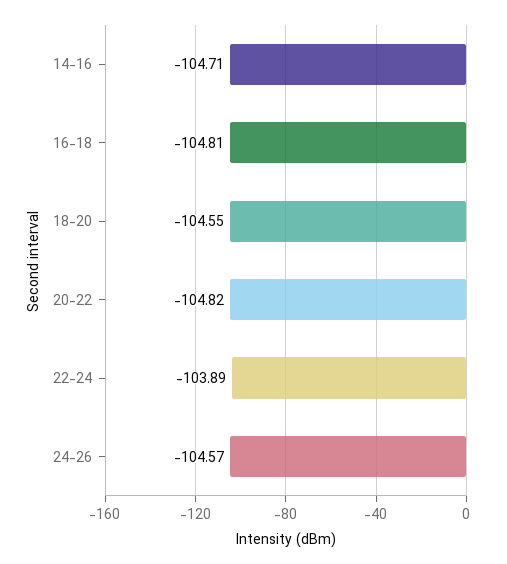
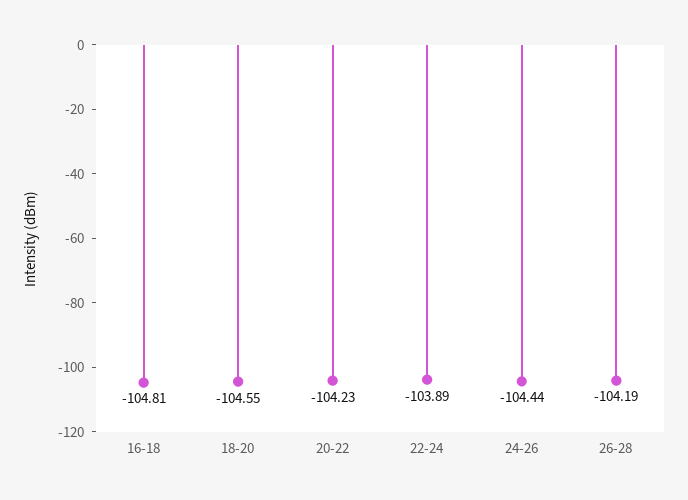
14-16: -104.71 -> none
20-22: -104.82 -> -104.23
24-26: -104.57 -> -104.44
26-28: none -> -104.19

